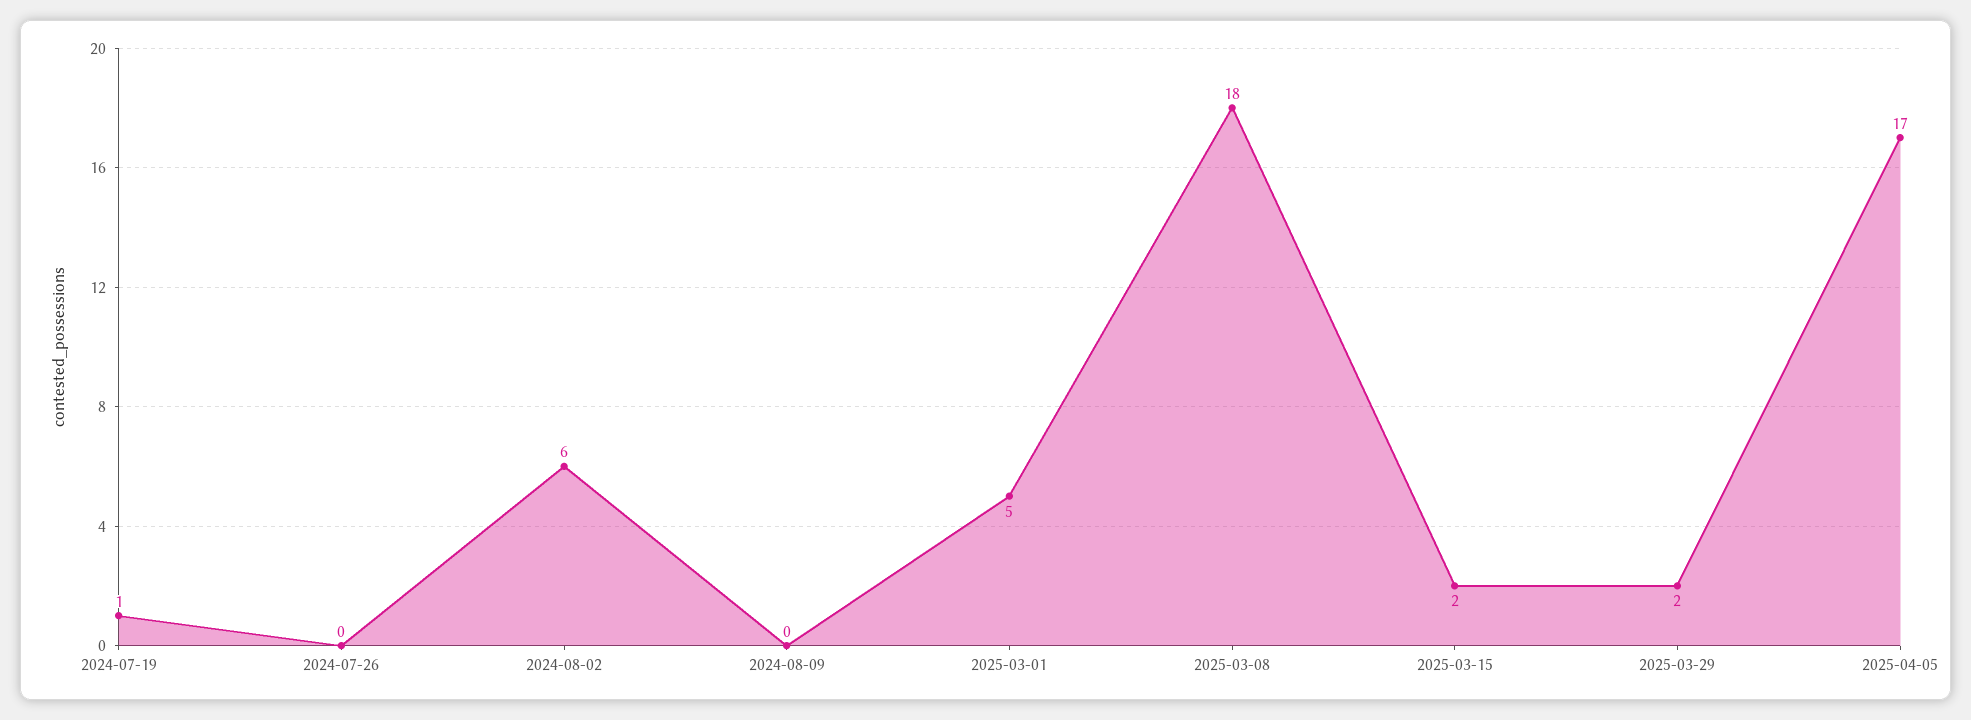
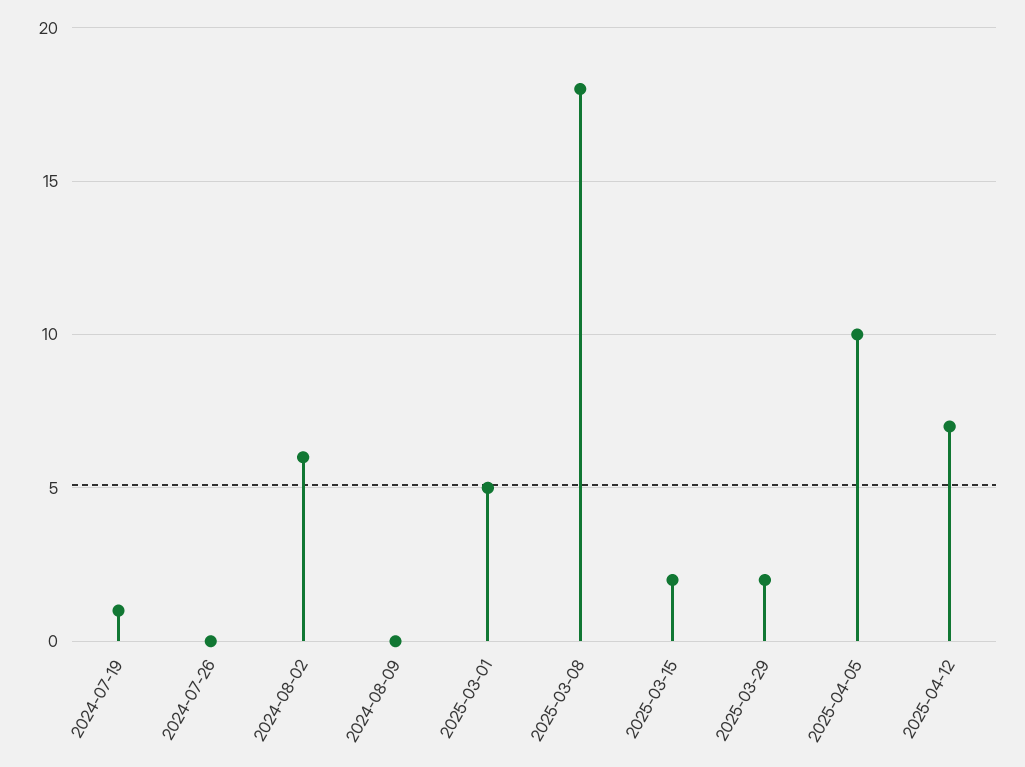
2025-04-05: 17 -> 10
2025-04-12: none -> 7

